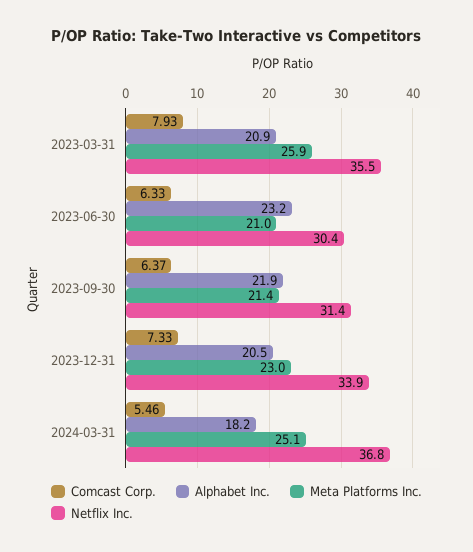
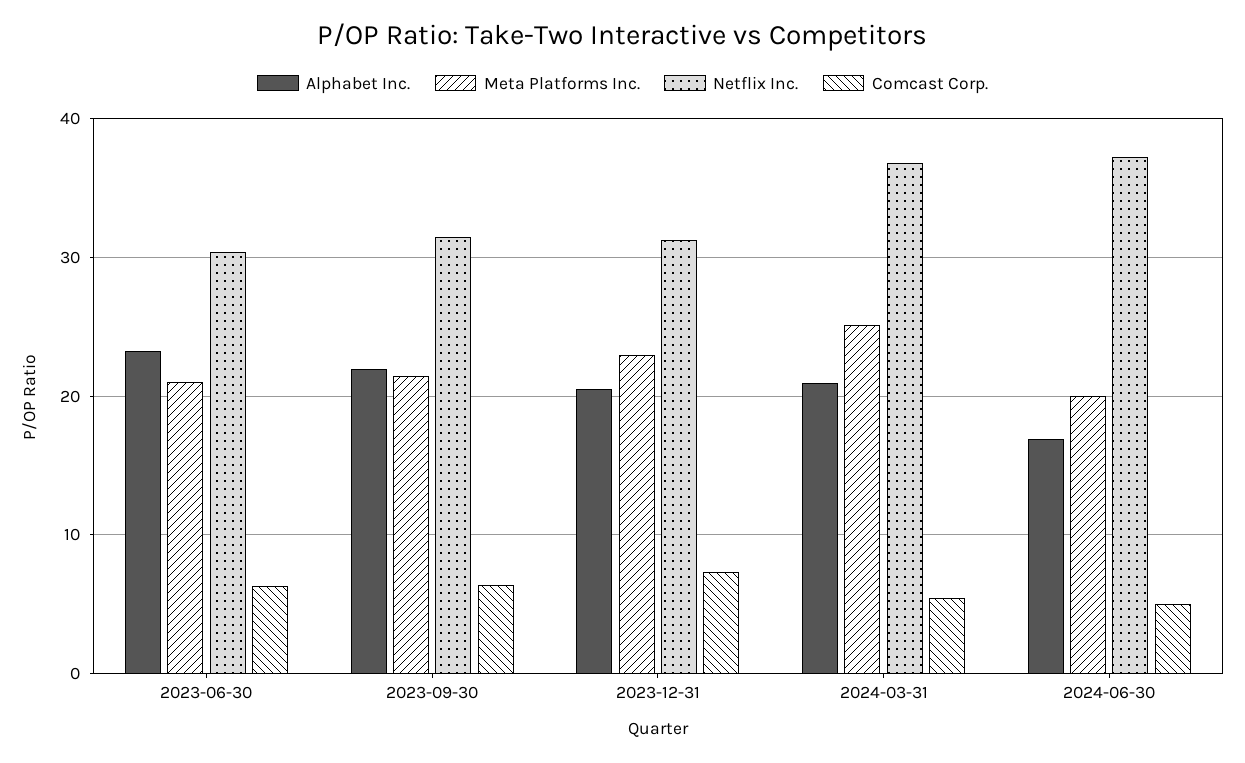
Comcast Corp., 2023-03-31: 7.93 -> none
Alphabet Inc., 2023-03-31: 20.9 -> none
Meta Platforms Inc., 2023-03-31: 25.9 -> none
Netflix Inc., 2023-03-31: 35.5 -> none
Netflix Inc., 2023-12-31: 33.9 -> 31
Alphabet Inc., 2024-03-31: 18.2 -> 21
Alphabet Inc., 2024-06-30: none -> 17
Meta Platforms Inc., 2024-06-30: none -> 20
Netflix Inc., 2024-06-30: none -> 37
Comcast Corp., 2024-06-30: none -> 5

